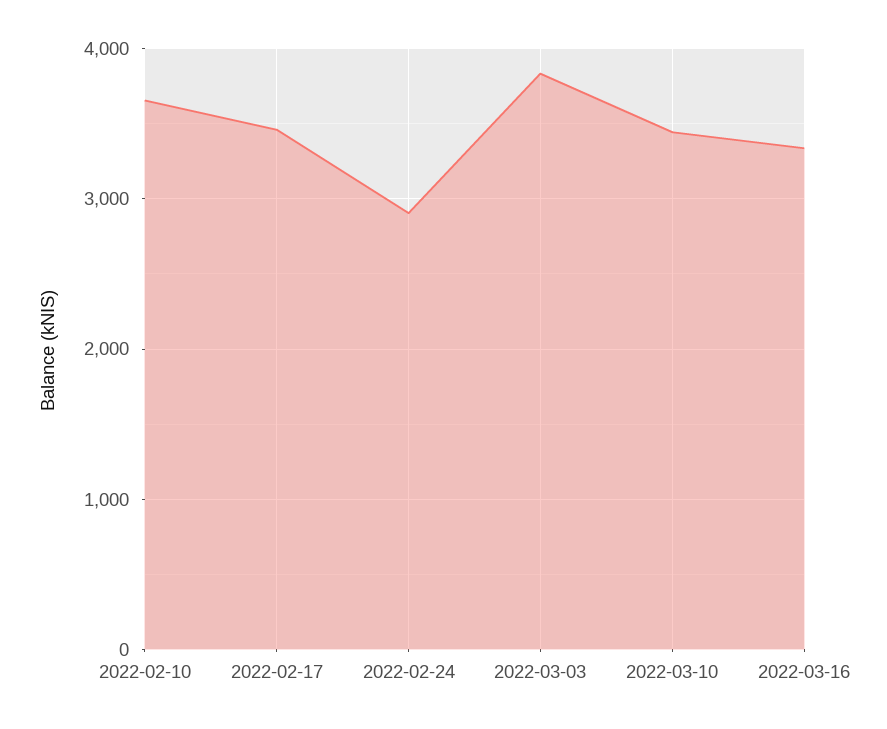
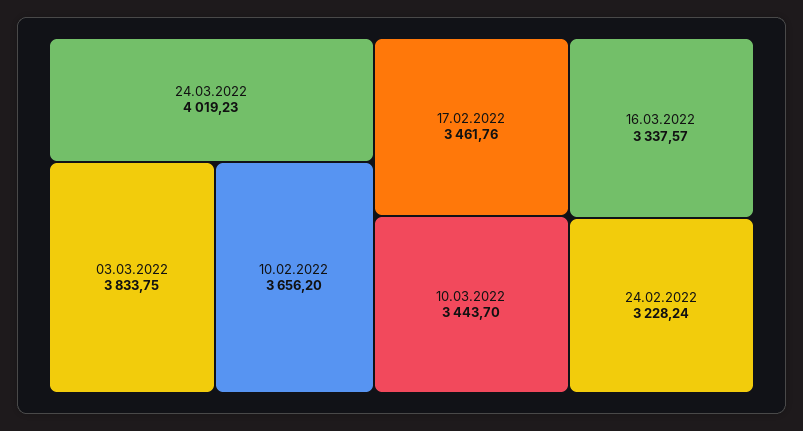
2022-02-24: 2900 -> 3228.24
24.03.2022: none -> 4019.23

